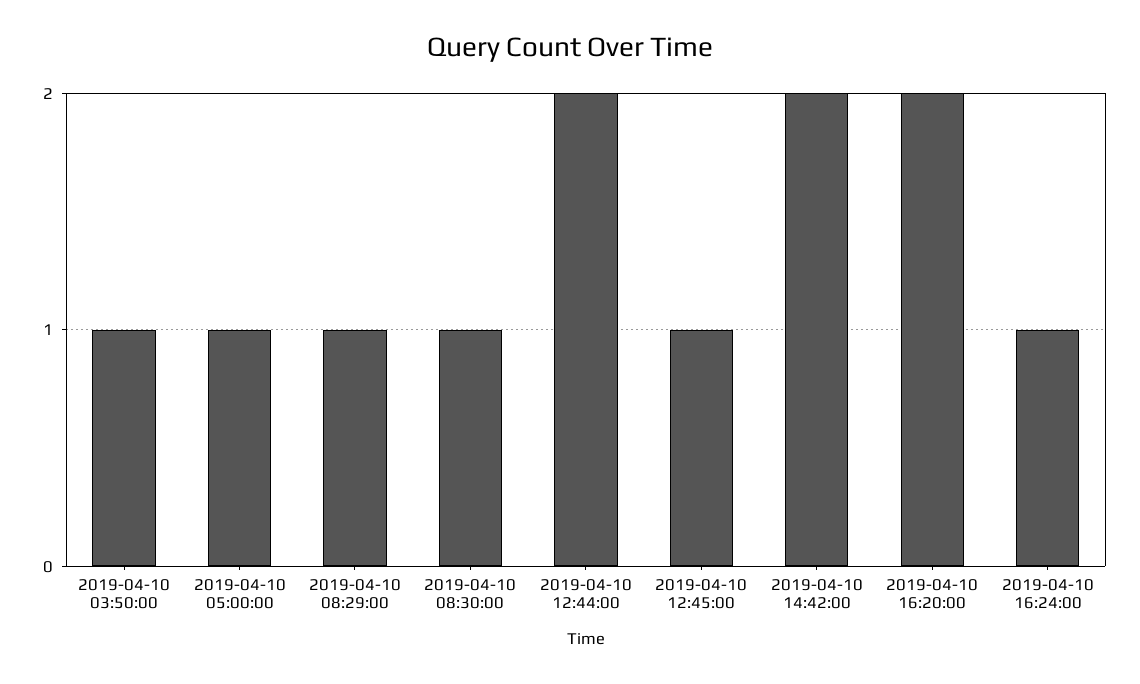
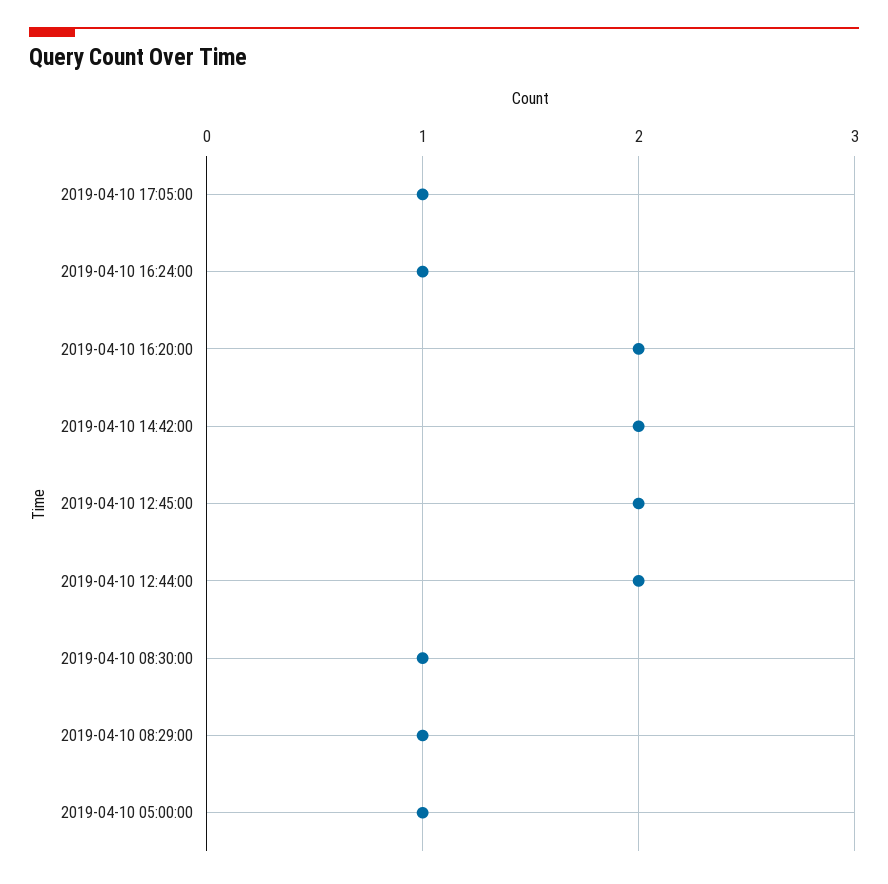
2019-04-10 03:50:00: 1 -> none
2019-04-10 12:45:00: 1 -> 2
2019-04-10 17:05:00: none -> 1

